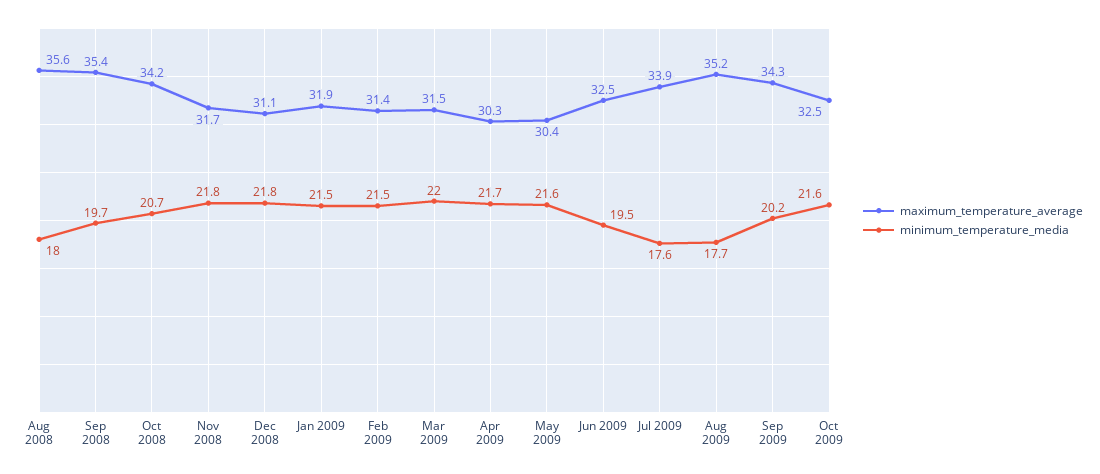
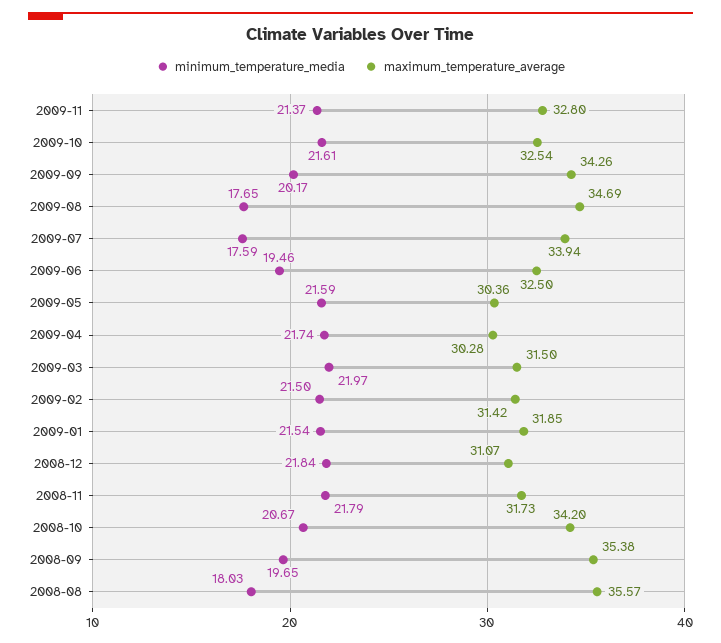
maximum_temperature_average, Aug 2009: 35.2 -> 34.69
minimum_temperature_media, 2009-11: none -> 21.37
maximum_temperature_average, 2009-11: none -> 32.8

